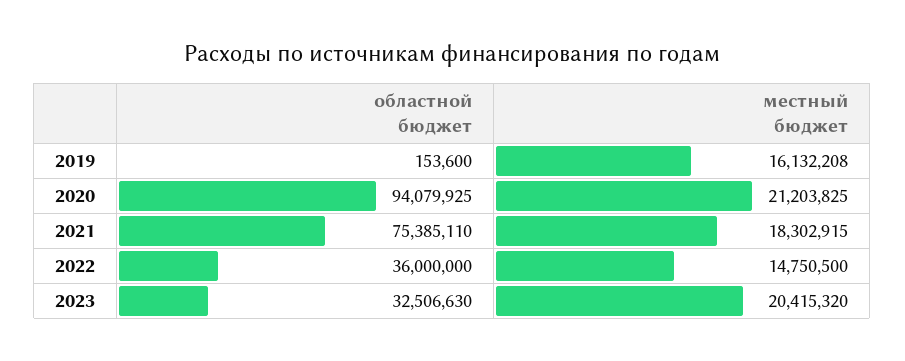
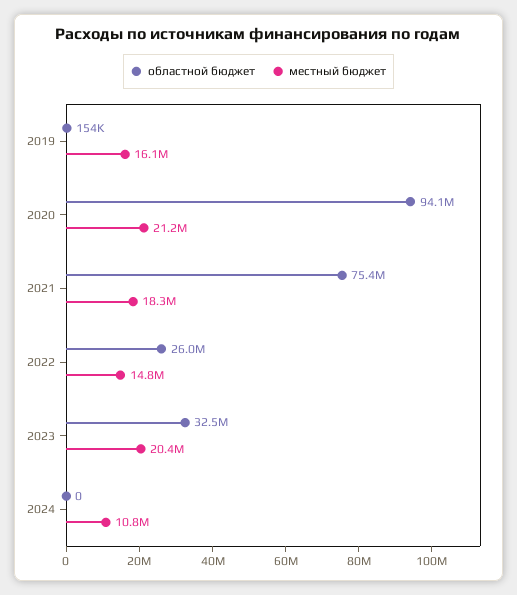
областной бюджет, 2022: 36000000 -> 26000000
областной бюджет, 2024: none -> 0
местный бюджет, 2024: none -> 10800000

